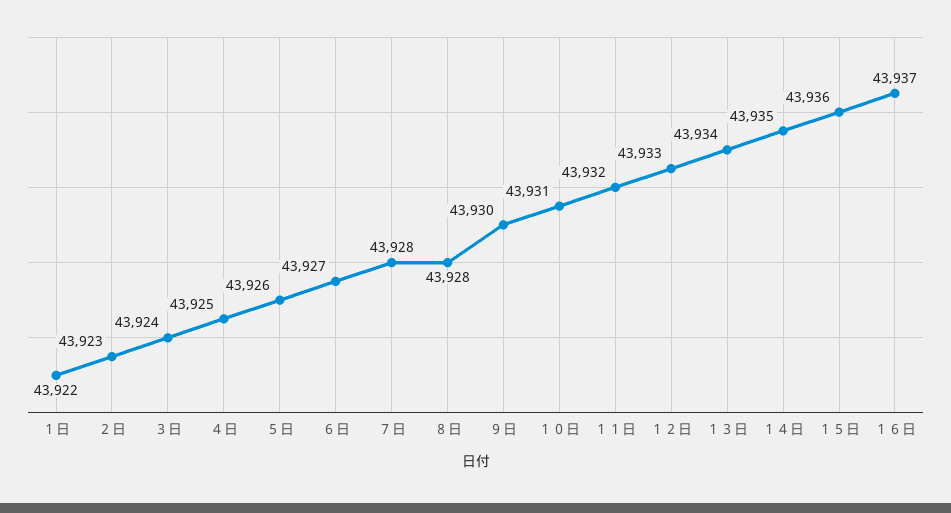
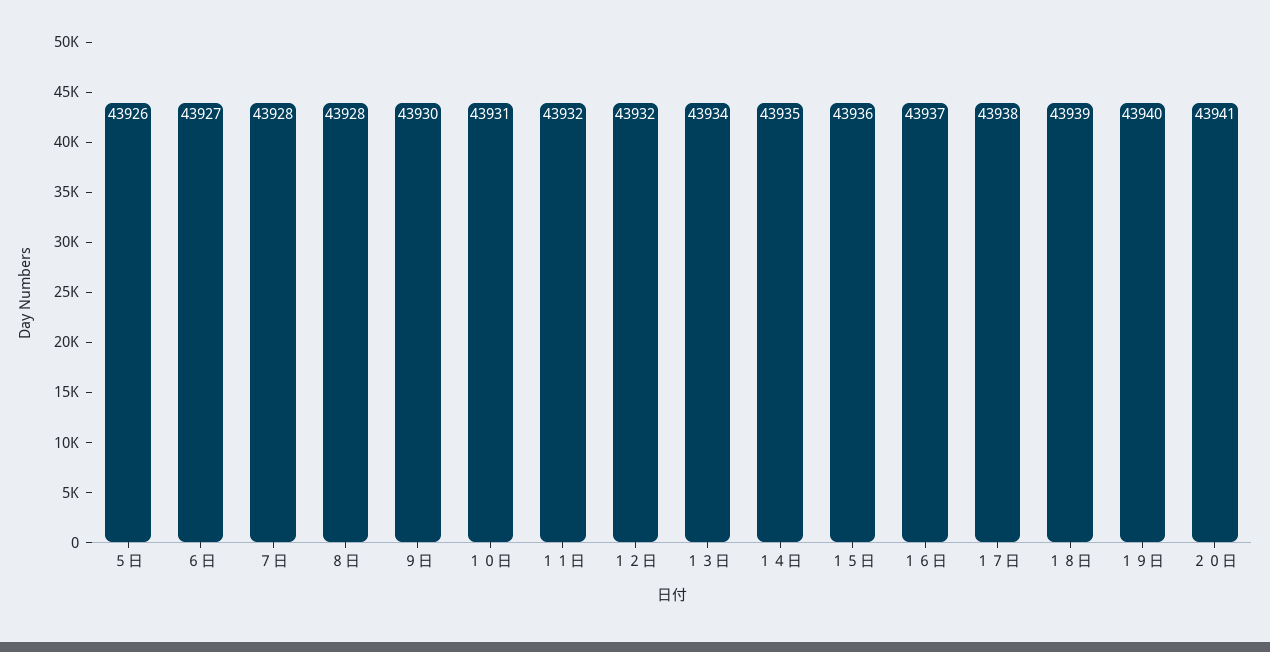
１日: 43922 -> none
２日: 43923 -> none
３日: 43924 -> none
４日: 43925 -> none
１２日: 43933 -> 43932
１７日: none -> 43938
１８日: none -> 43939
１９日: none -> 43940
２０日: none -> 43941

